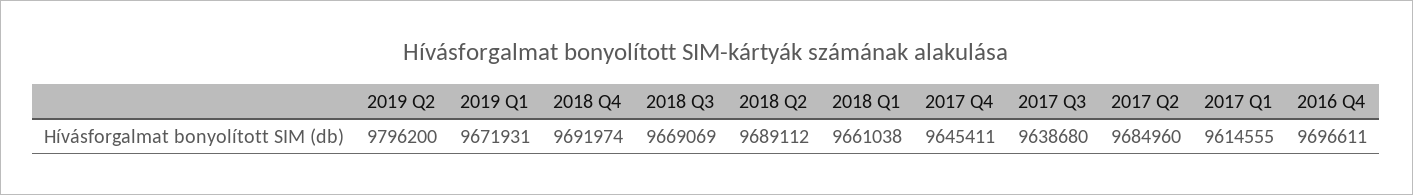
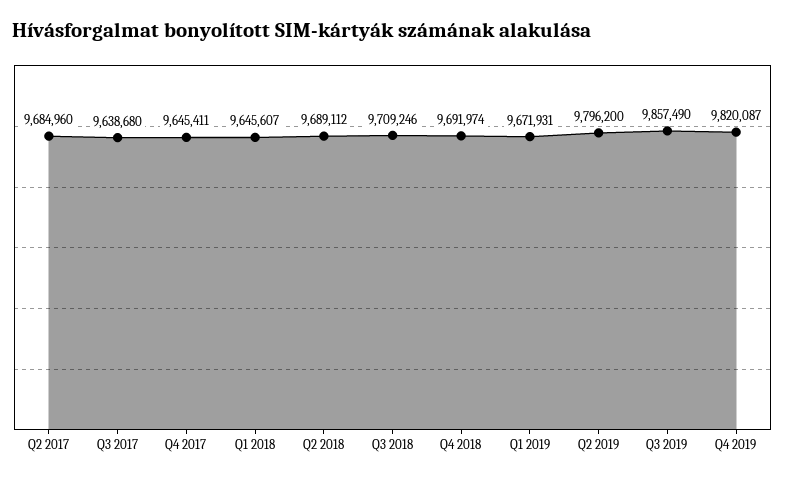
2018 Q3: 9669069 -> 9709246
2018 Q1: 9661038 -> 9645607
2017 Q1: 9614555 -> none
2016 Q4: 9696611 -> none
Q3 2019: none -> 9857490
Q4 2019: none -> 9820087

